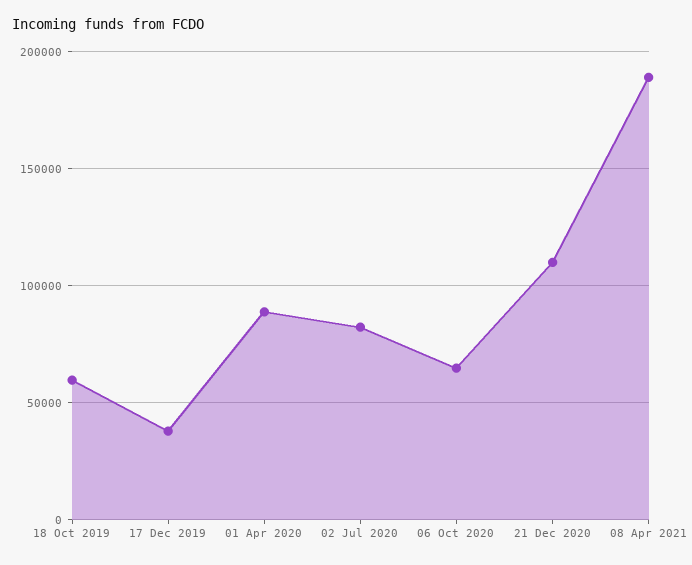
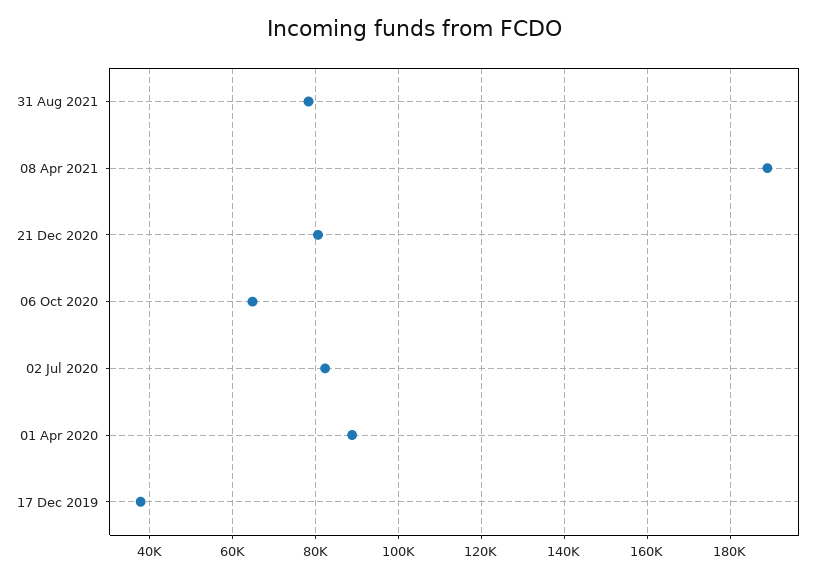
18 Oct 2019: 60000 -> none
21 Dec 2020: 110000 -> 80000
31 Aug 2021: none -> 78000

